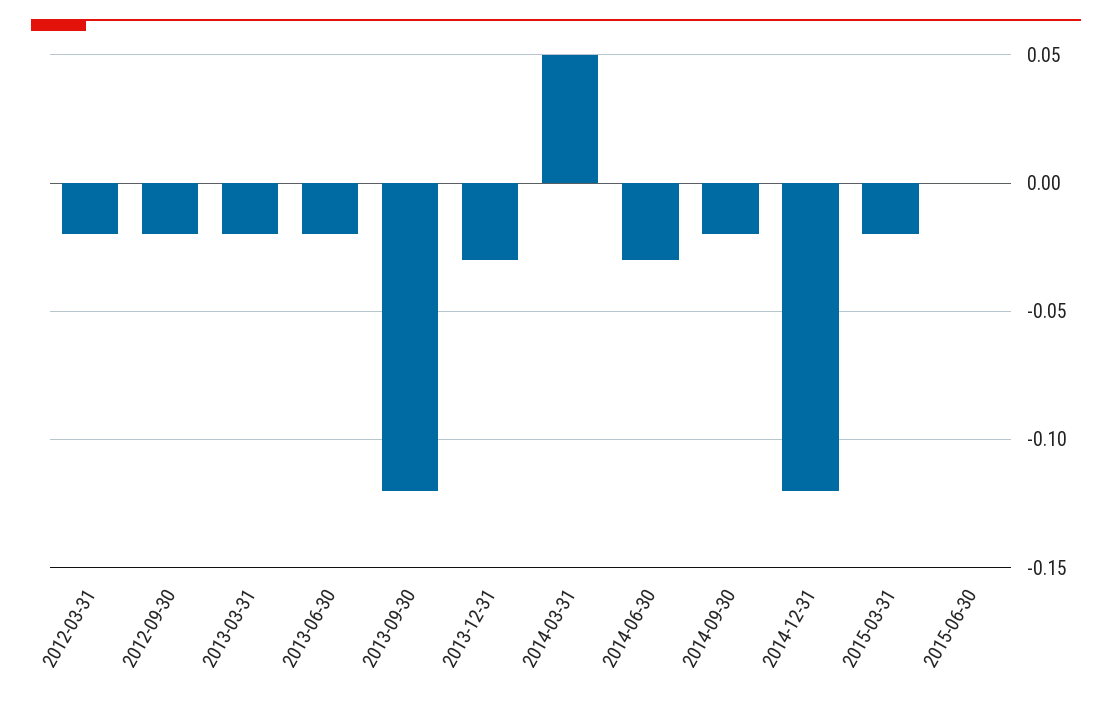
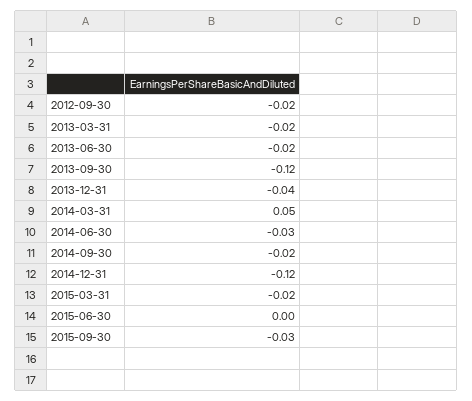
2012-03-31: -0.02 -> none
2013-12-31: -0.03 -> -0.04
2015-09-30: none -> -0.03

